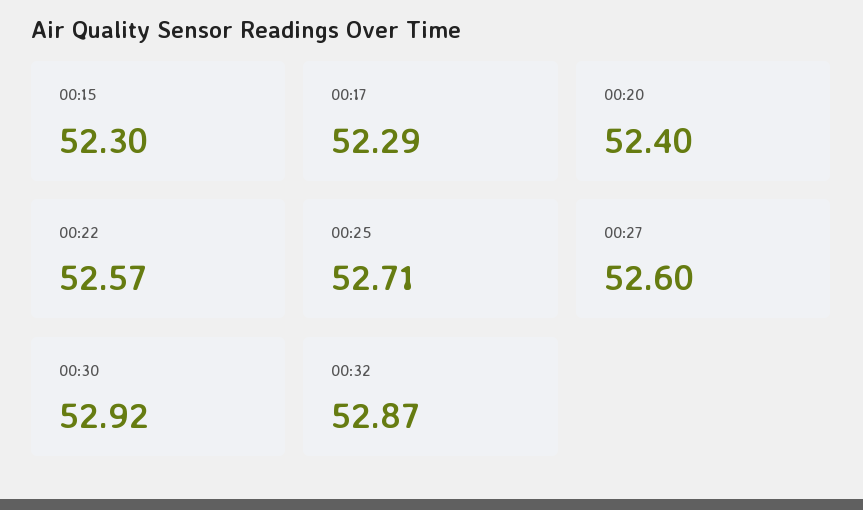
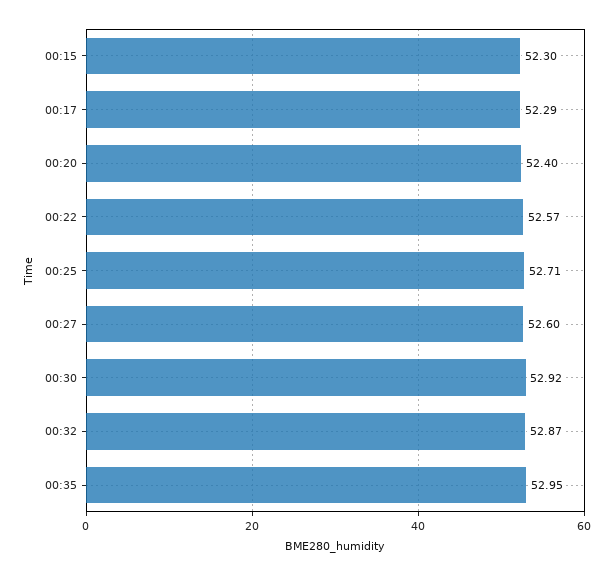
00:35: none -> 52.95

